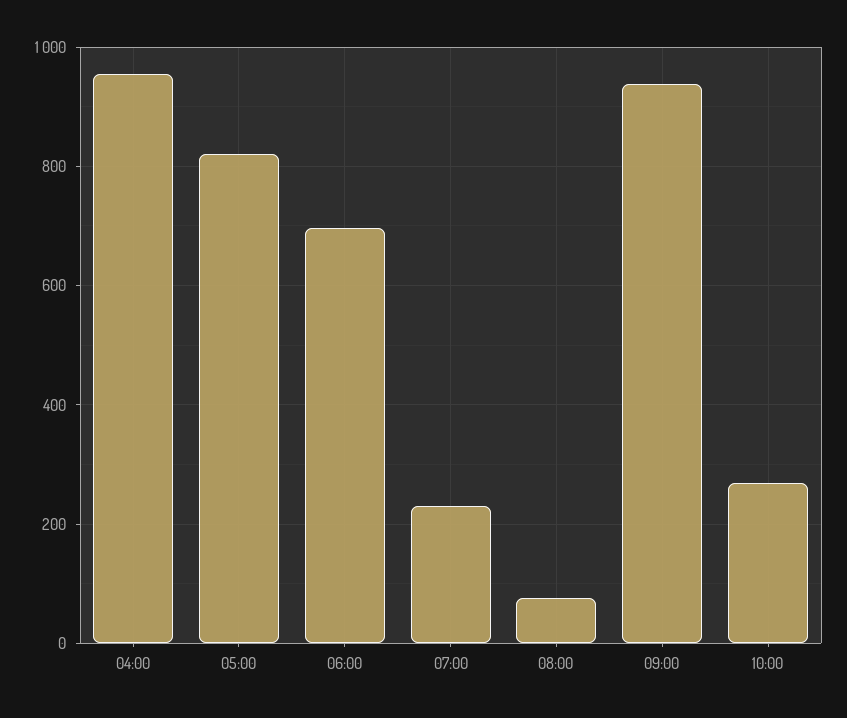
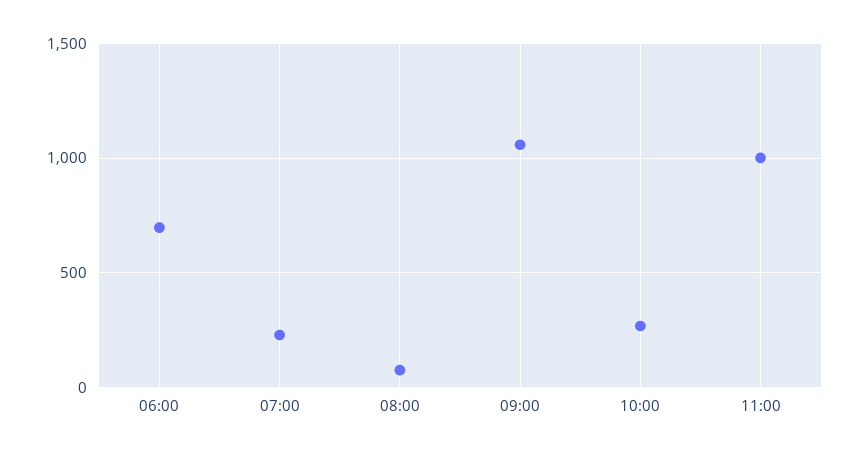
04:00: 960 -> none
05:00: 820 -> none
09:00: 940 -> 1050
11:00: none -> 1000

